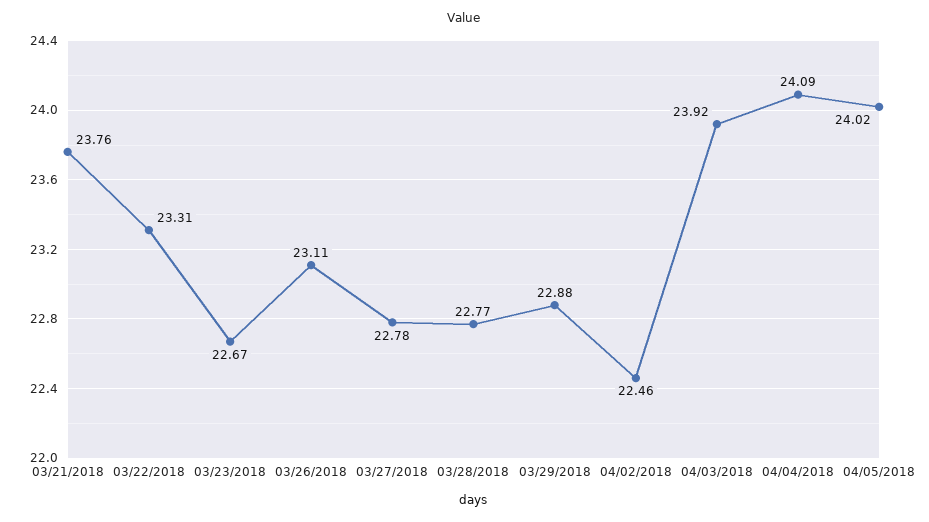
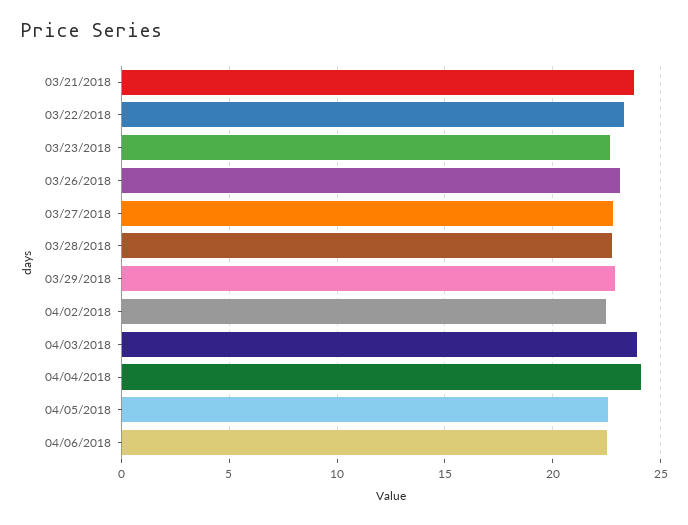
04/05/2018: 24.02 -> 22.5
04/06/2018: none -> 22.5

